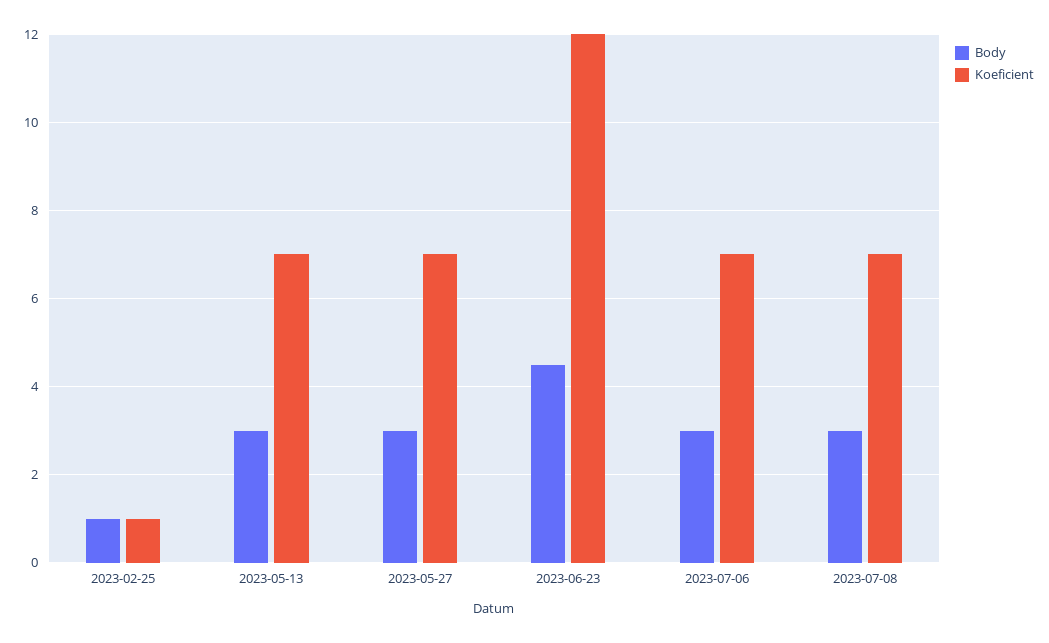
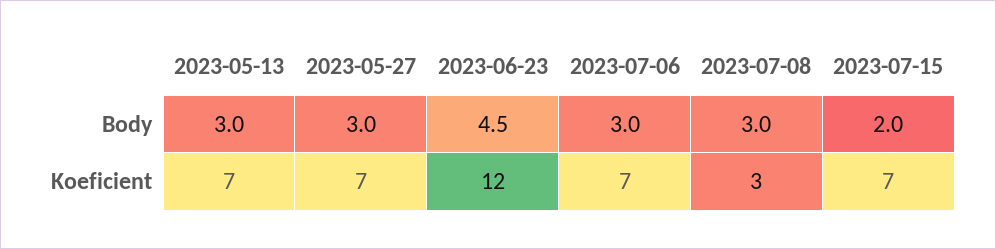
Body, 2023-02-25: 1 -> none
Koeficient, 2023-02-25: 1 -> none
Koeficient, 2023-07-08: 7 -> 3
Body, 2023-07-15: none -> 2
Koeficient, 2023-07-15: none -> 7

